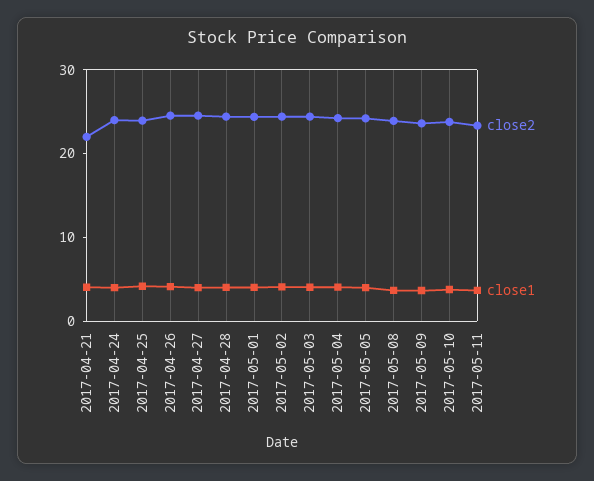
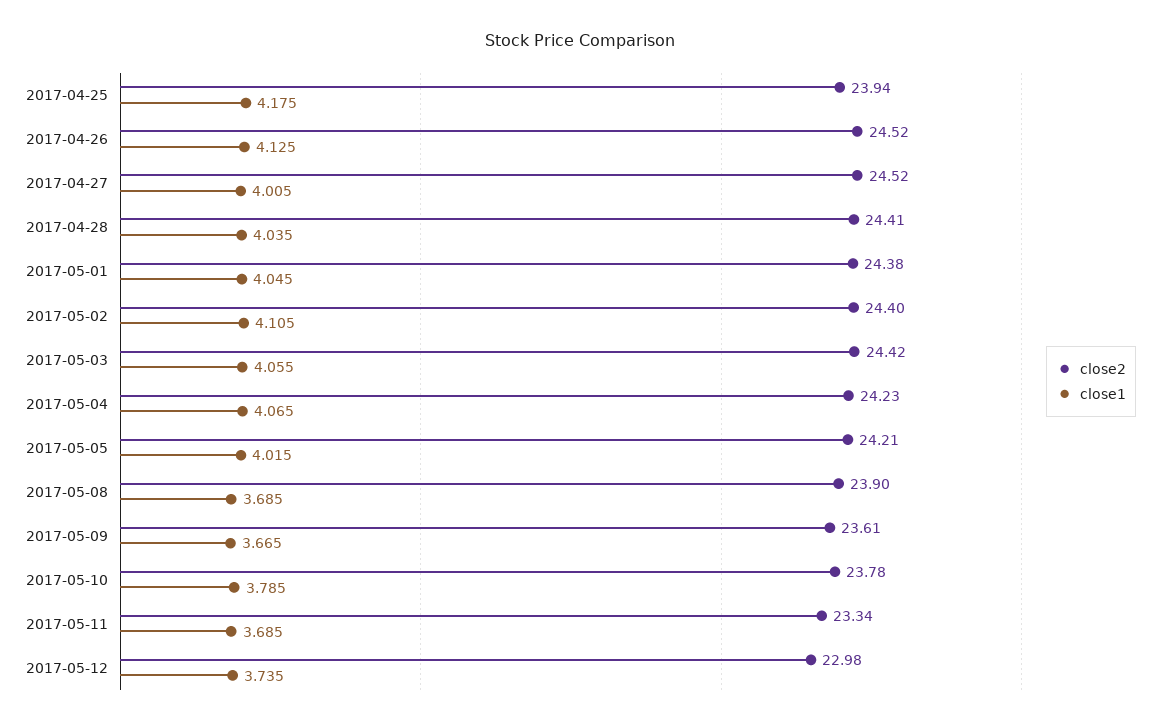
close2, 2017-04-21: 22 -> none
close1, 2017-04-21: 4 -> none
close2, 2017-04-24: 24 -> none
close1, 2017-04-24: 4 -> none
close2, 2017-05-12: none -> 22.98
close1, 2017-05-12: none -> 3.735

